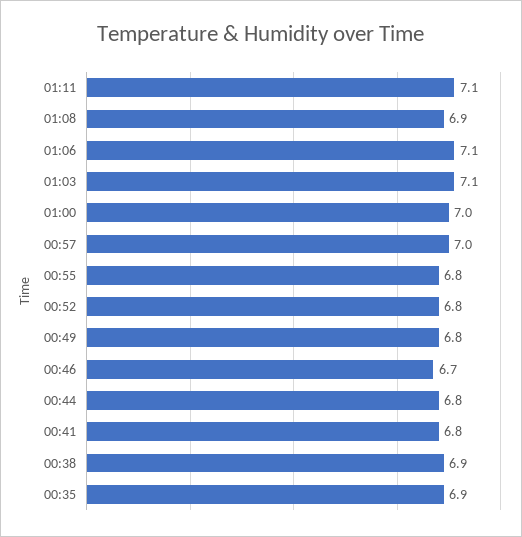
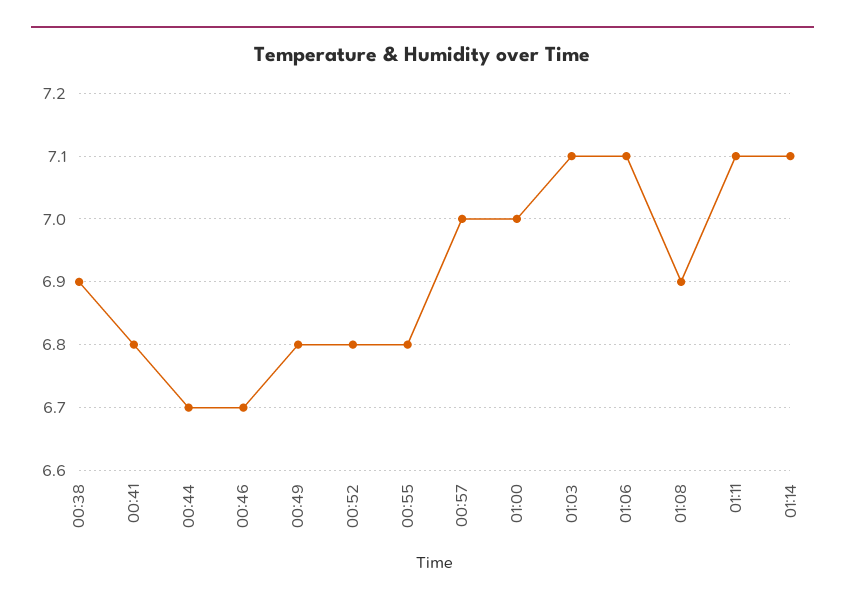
00:44: 6.8 -> 6.7
00:35: 6.9 -> none
01:14: none -> 7.1

